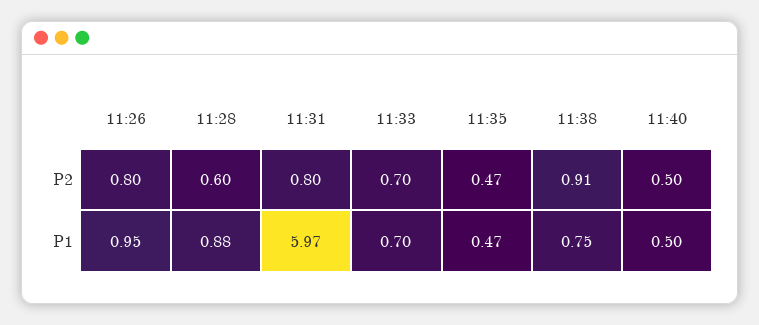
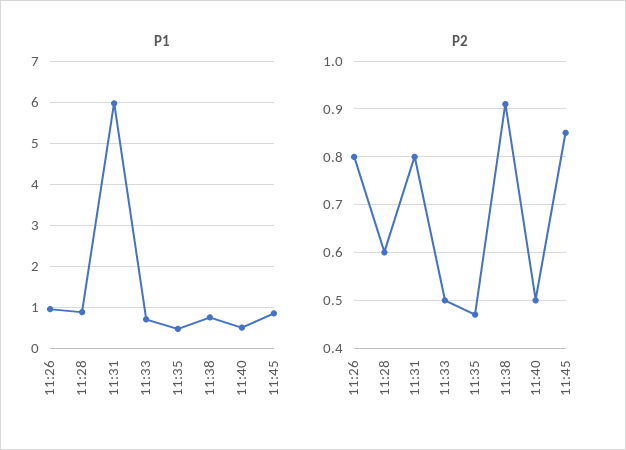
P2, 11:33: 0.7 -> 0.5
P1, 11:45: none -> 0.8
P2, 11:45: none -> 0.85

